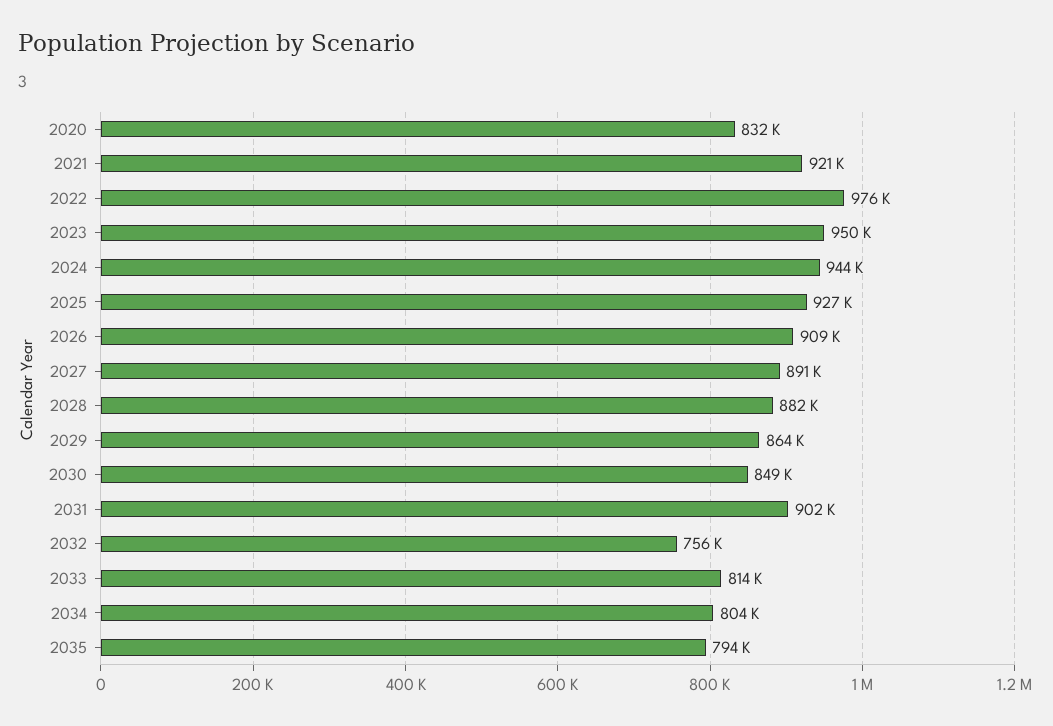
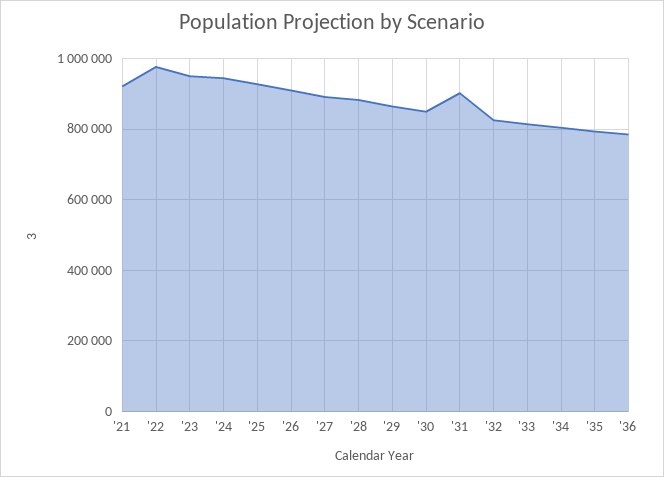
2020: 832000 -> none
2032: 756000 -> 820000
'36: none -> 780000

